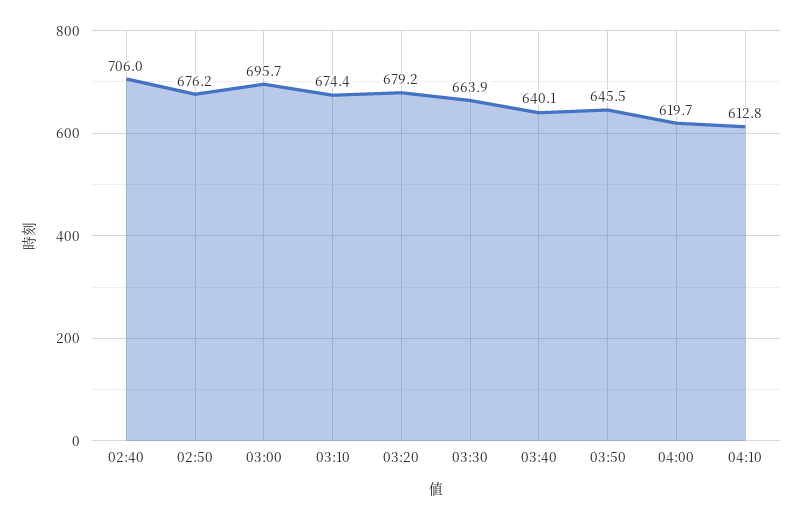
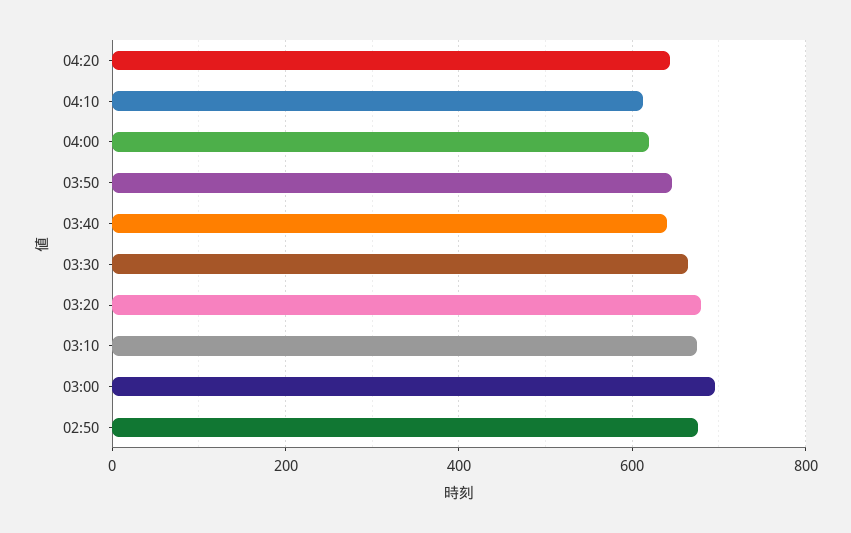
02:40: 706 -> none
04:20: none -> 640

